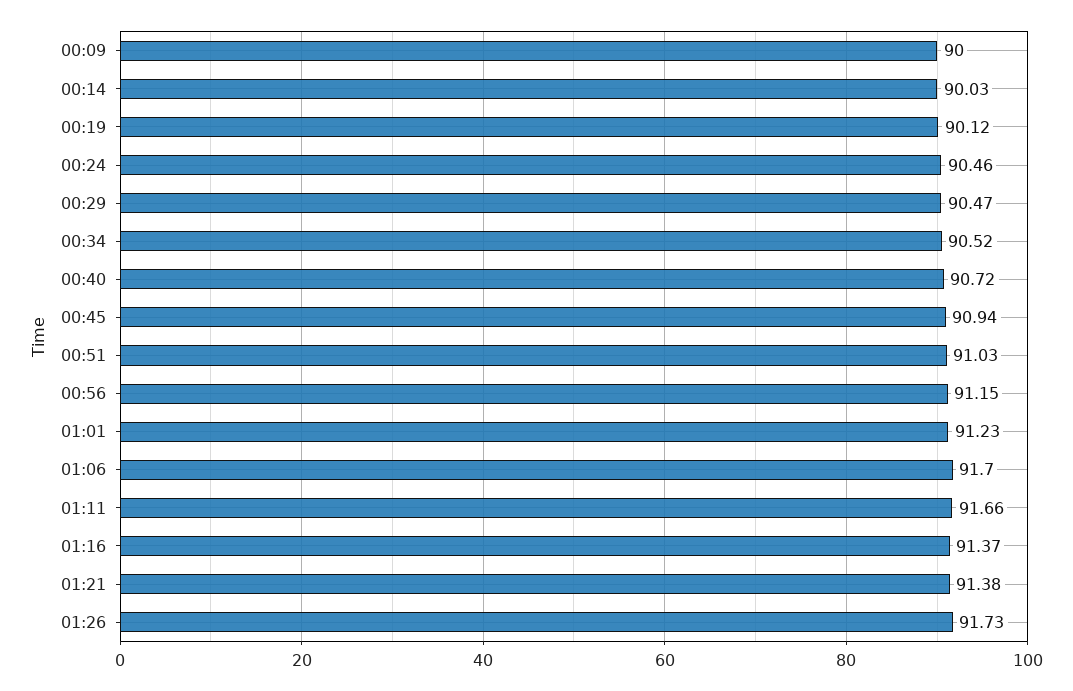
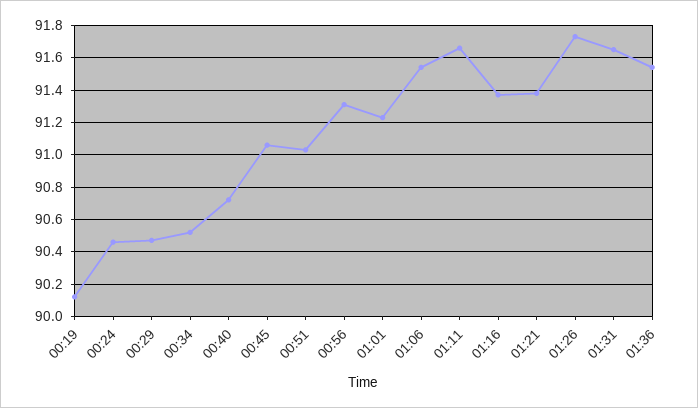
00:09: 90 -> none
00:14: 90.03 -> none
00:45: 90.94 -> 91.05
00:56: 91.15 -> 91.3
01:06: 91.7 -> 91.55
01:31: none -> 91.65
01:36: none -> 91.55

